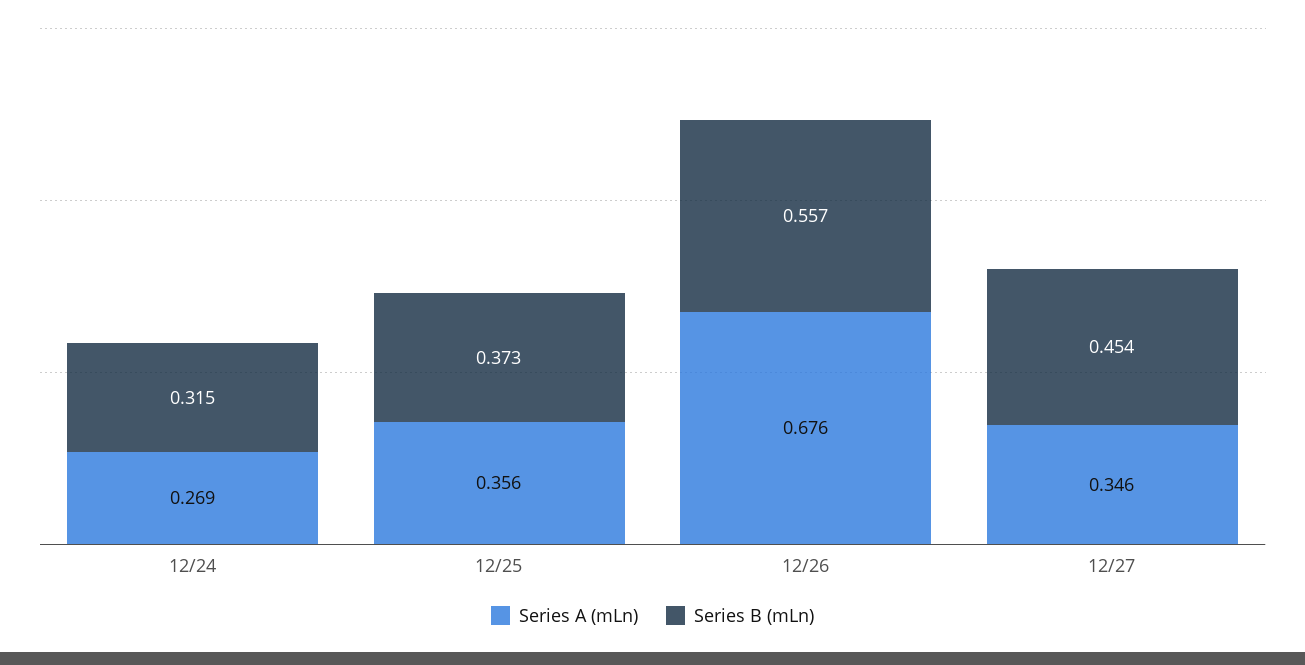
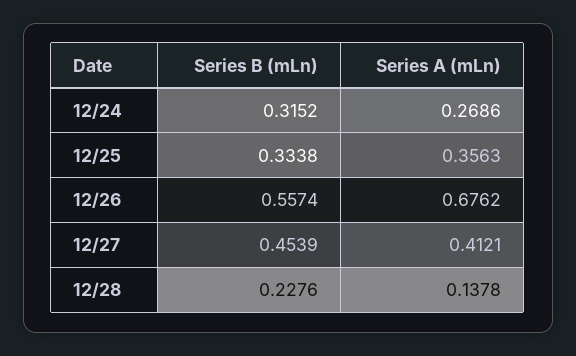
Series B (mLn), 12/25: 0.373 -> 0.3338
Series A (mLn), 12/27: 0.346 -> 0.4121
Series B (mLn), 12/28: none -> 0.2276
Series A (mLn), 12/28: none -> 0.1378

